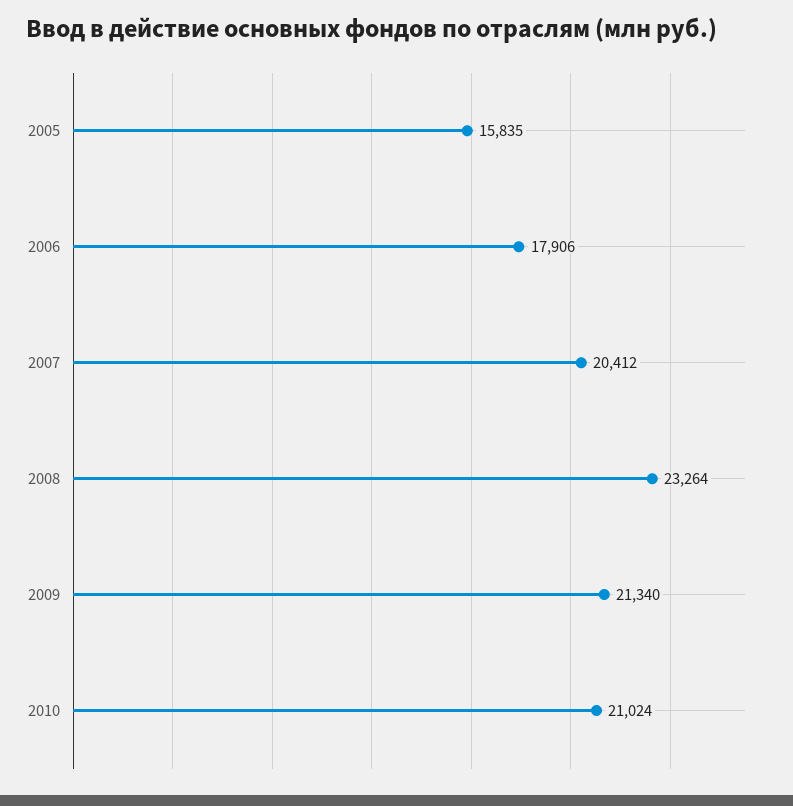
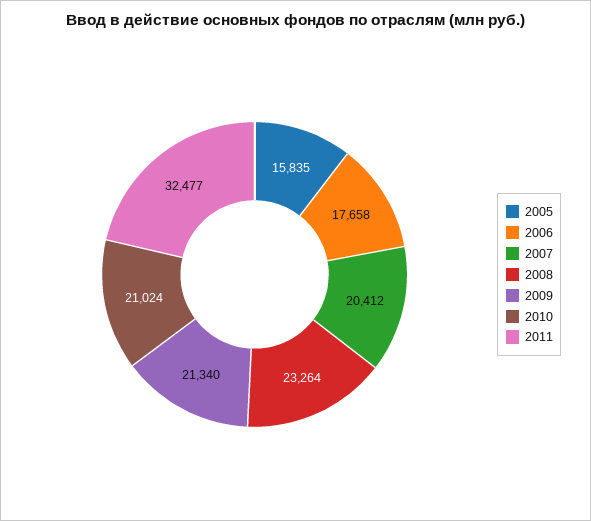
2006: 17906 -> 17658
2011: none -> 32477

